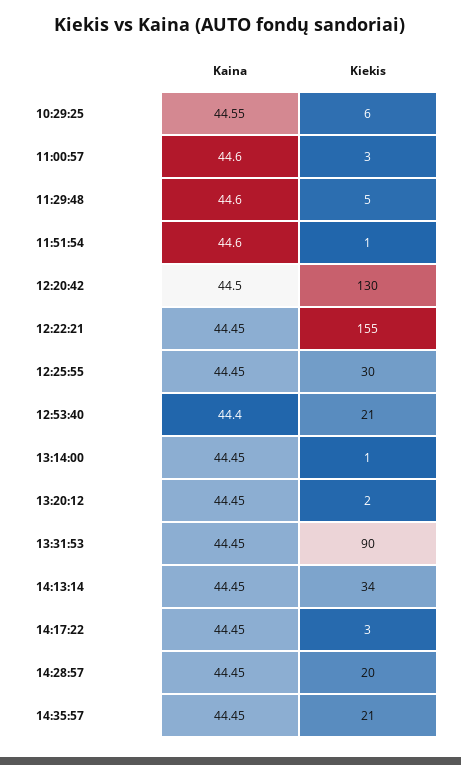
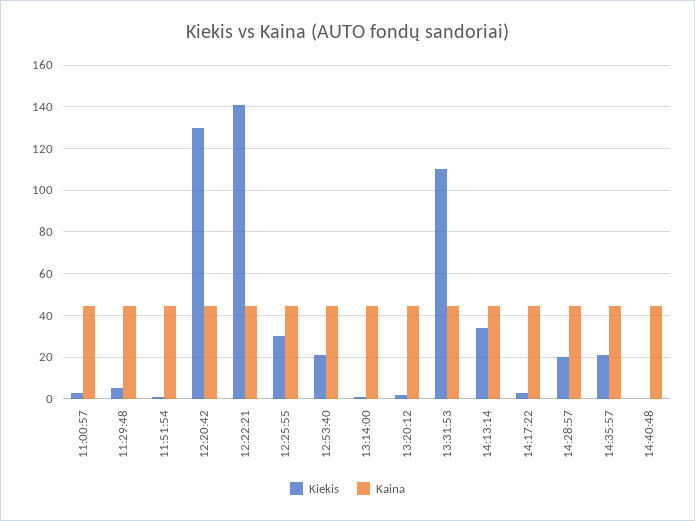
Kaina, 10:29:25: 44.55 -> none
Kiekis, 10:29:25: 6 -> none
Kiekis, 12:22:21: 155 -> 140
Kiekis, 13:31:53: 90 -> 110
Kiekis, 14:40:48: none -> 0
Kaina, 14:40:48: none -> 45

